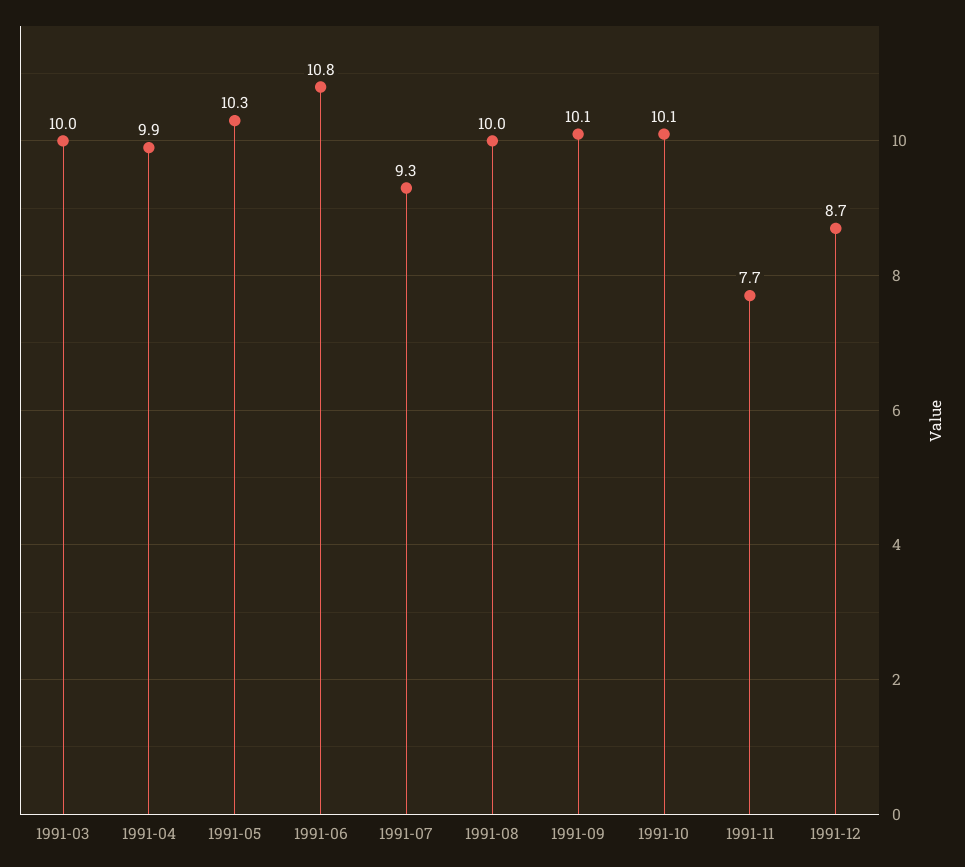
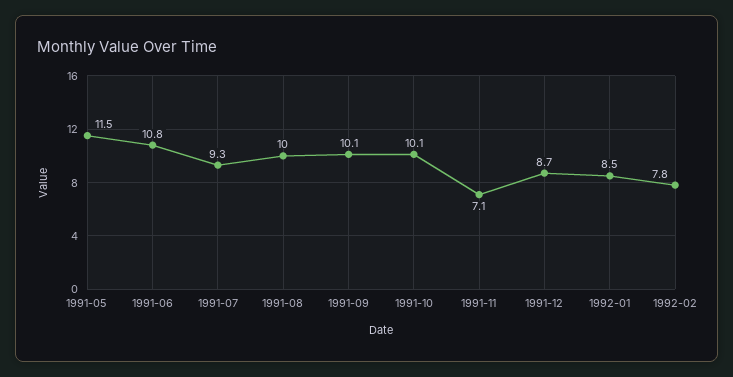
1991-03: 10 -> none
1991-04: 9.9 -> none
1991-05: 10.3 -> 11.5
1991-11: 7.7 -> 7.1
1992-01: none -> 8.5
1992-02: none -> 7.8

